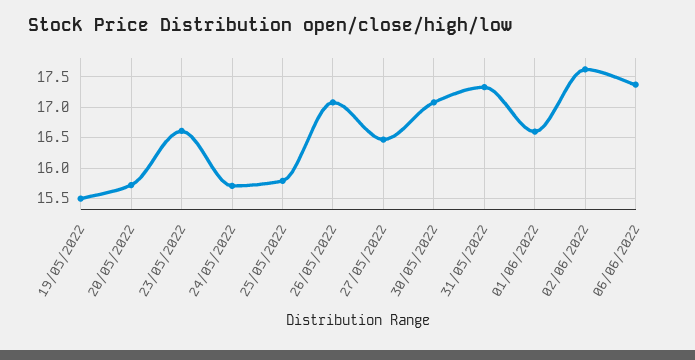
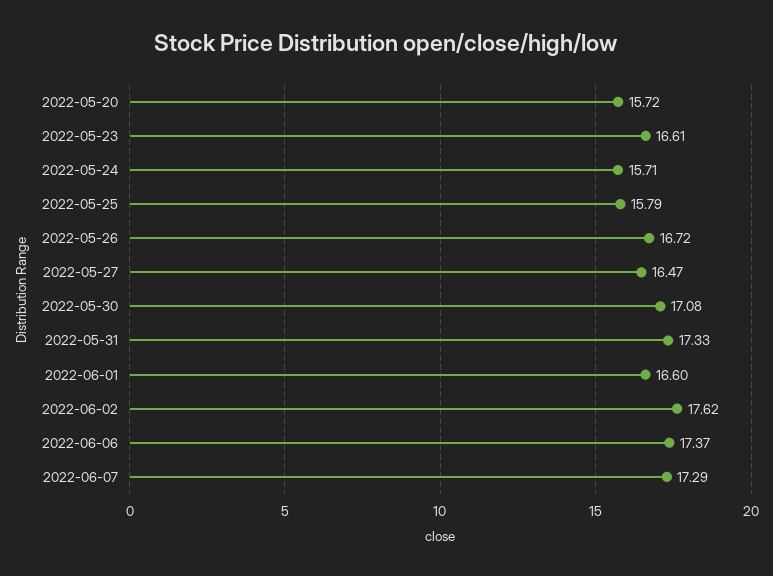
19/05/2022: 15.5 -> none
26/05/2022: 17.1 -> 16.72
2022-06-07: none -> 17.29

